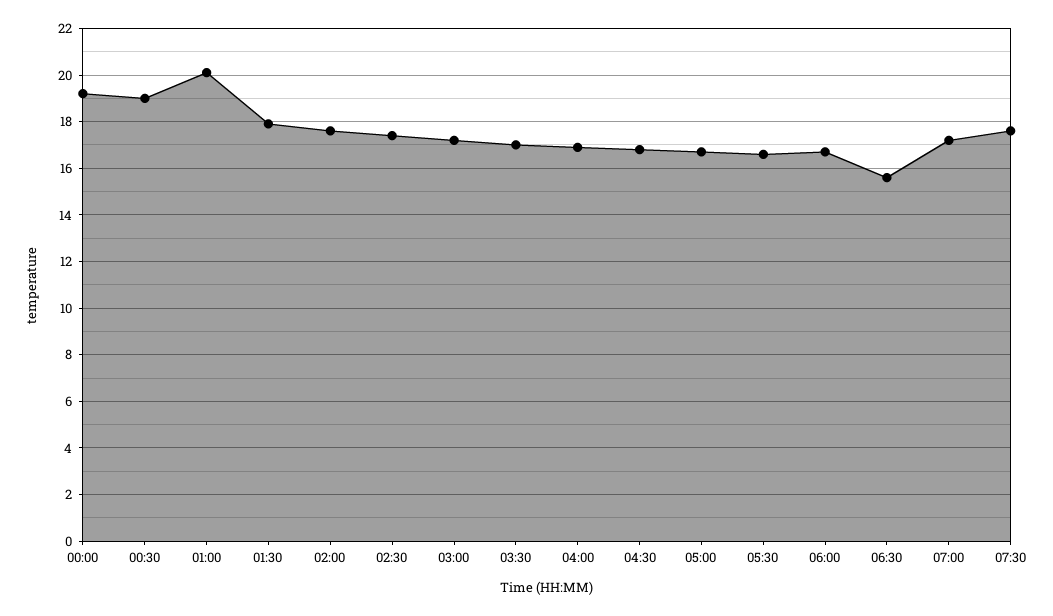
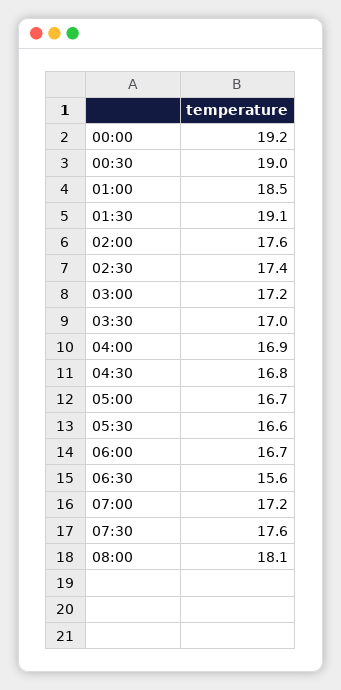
01:00: 20 -> 18.5
01:30: 18 -> 19.1
08:00: none -> 18.1

